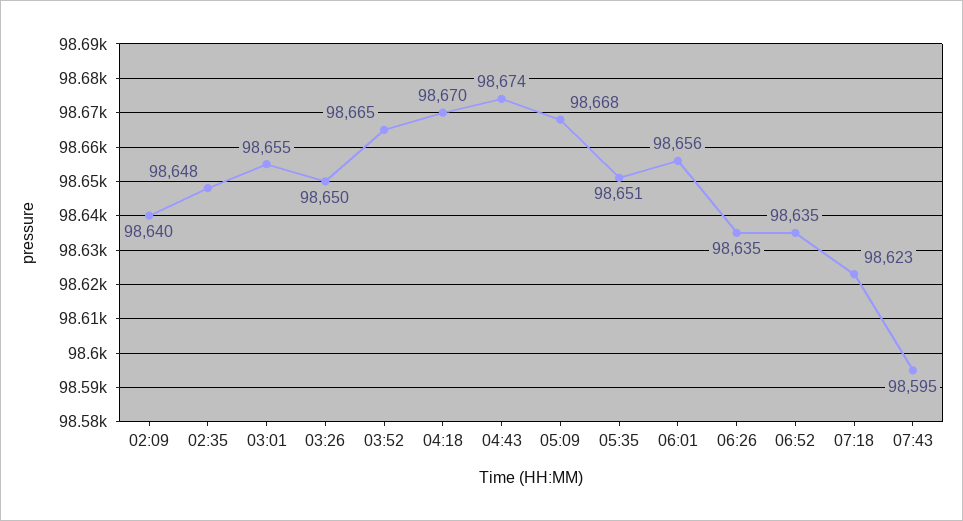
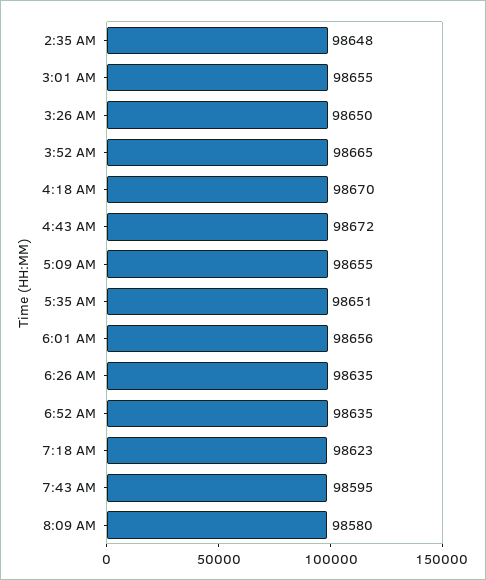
02:09: 98640 -> none
04:43: 98674 -> 98672
05:09: 98668 -> 98655
8:09 AM: none -> 98580

